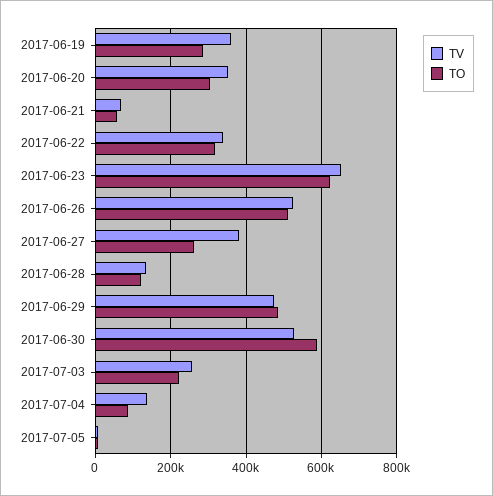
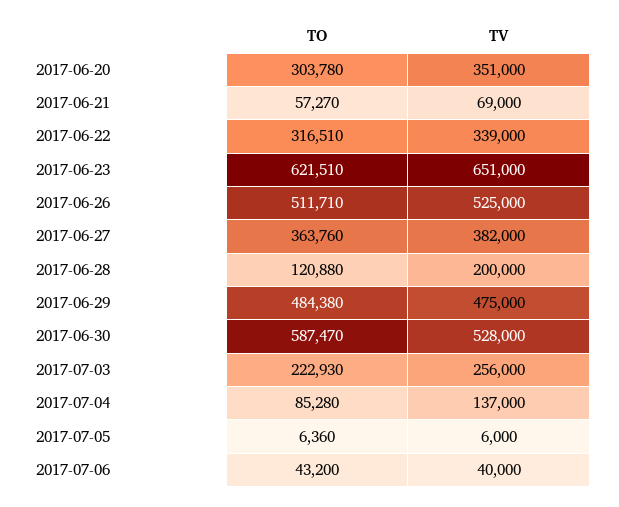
TV, 2017-06-19: 360000 -> none
TO, 2017-06-19: 280000 -> none
TO, 2017-06-27: 260000 -> 363760
TV, 2017-06-28: 140000 -> 200000
TO, 2017-07-06: none -> 43200
TV, 2017-07-06: none -> 40000

